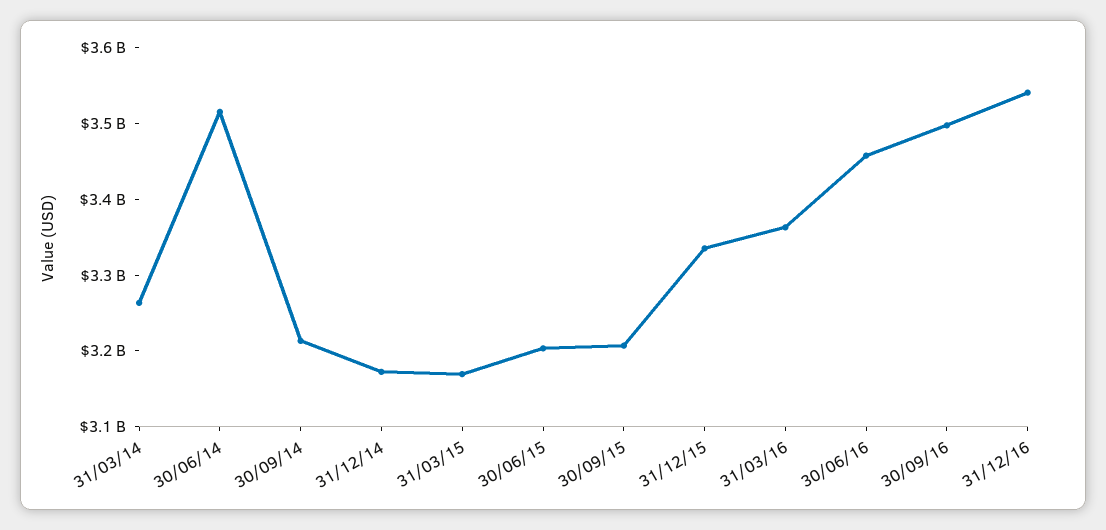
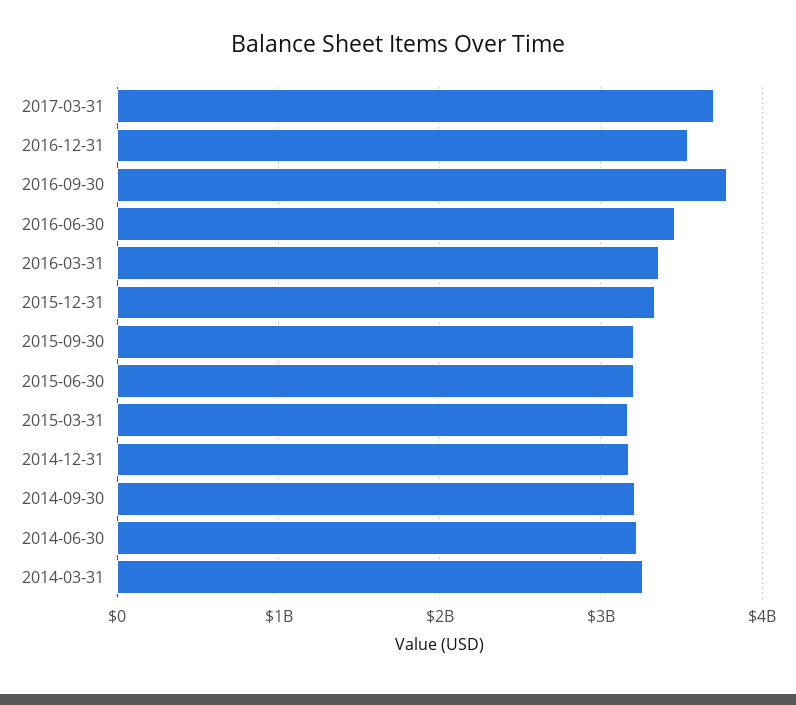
30/06/14: 3520000000 -> 3200000000
30/09/16: 3500000000 -> 3800000000
2017-03-31: none -> 3700000000

